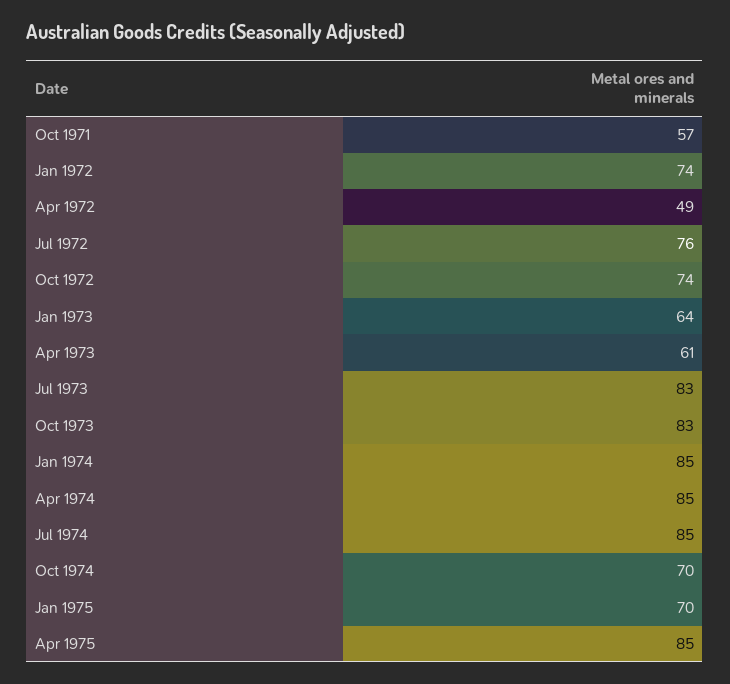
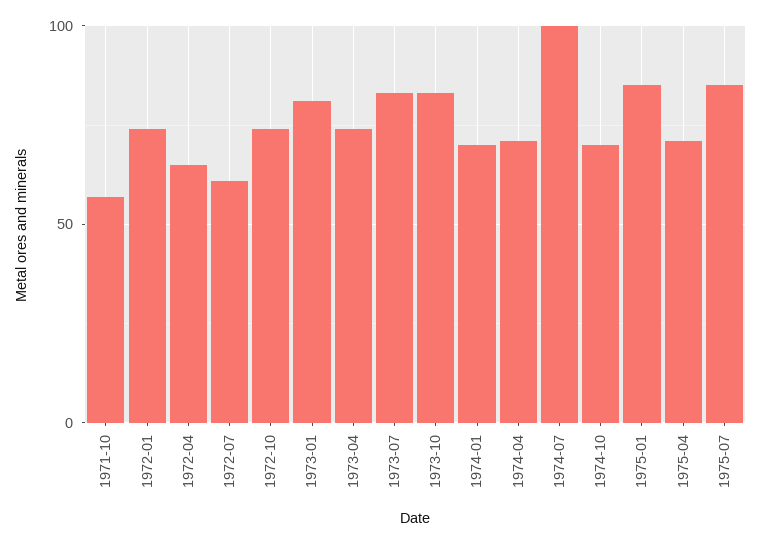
Apr 1972: 49 -> 65
Jul 1972: 76 -> 60
Jan 1973: 64 -> 80
Apr 1973: 61 -> 75
Jan 1974: 85 -> 70
Apr 1974: 85 -> 70
Jul 1974: 85 -> 100
Jan 1975: 70 -> 85
Apr 1975: 85 -> 70
1975-07: none -> 85

